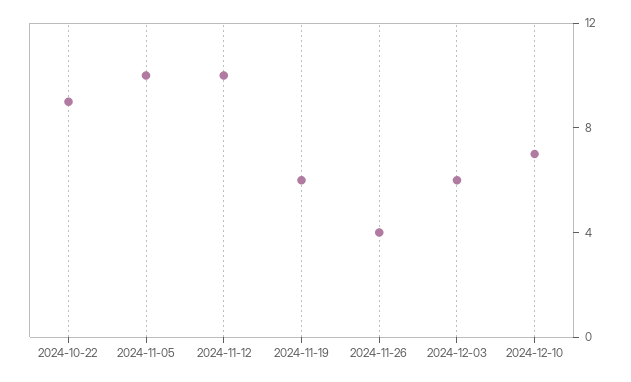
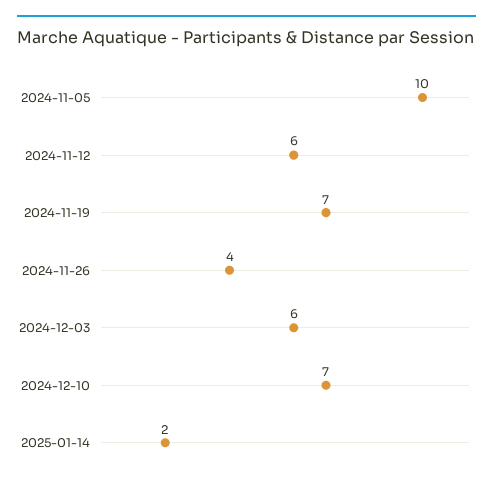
2024-10-22: 9 -> none
2024-11-12: 10 -> 6
2024-11-19: 6 -> 7
2025-01-14: none -> 2

